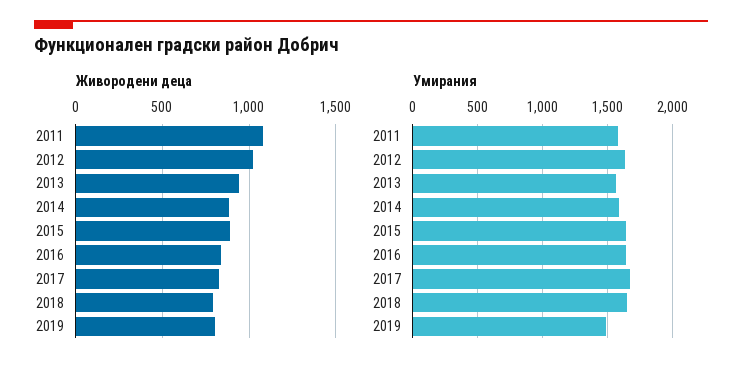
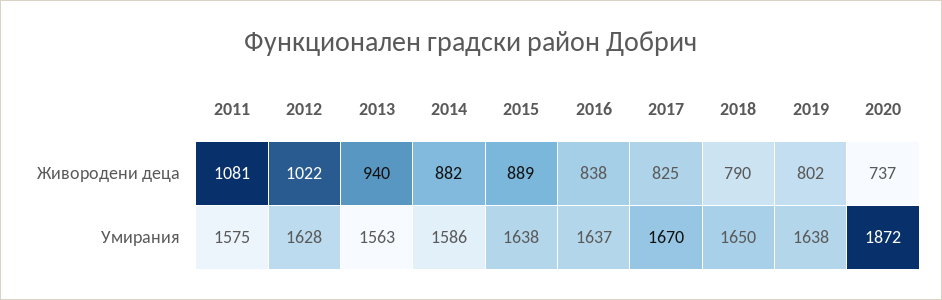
Умирания, 2019: 1500 -> 1638
Живородени деца, 2020: none -> 737
Умирания, 2020: none -> 1872

